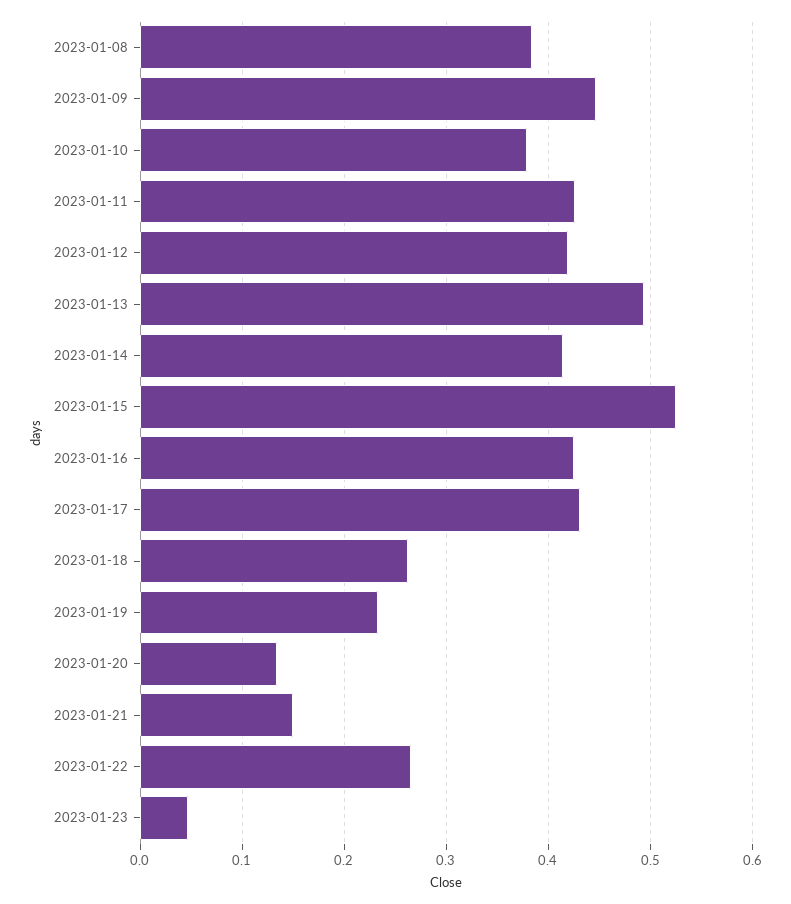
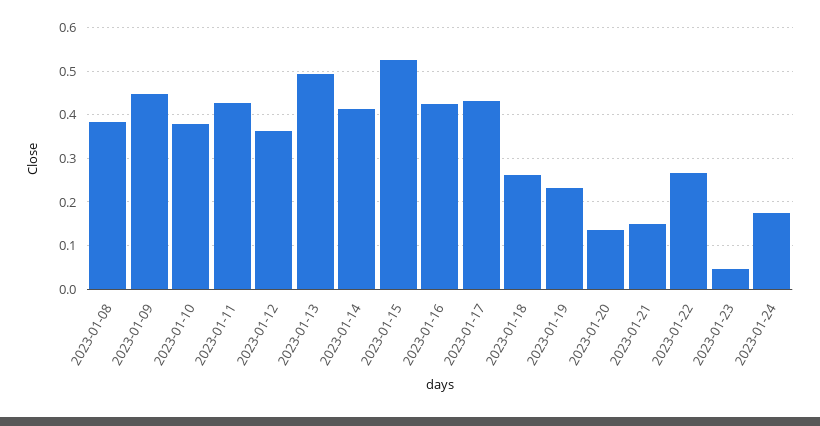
2023-01-12: 0.42 -> 0.36
2023-01-24: none -> 0.18

